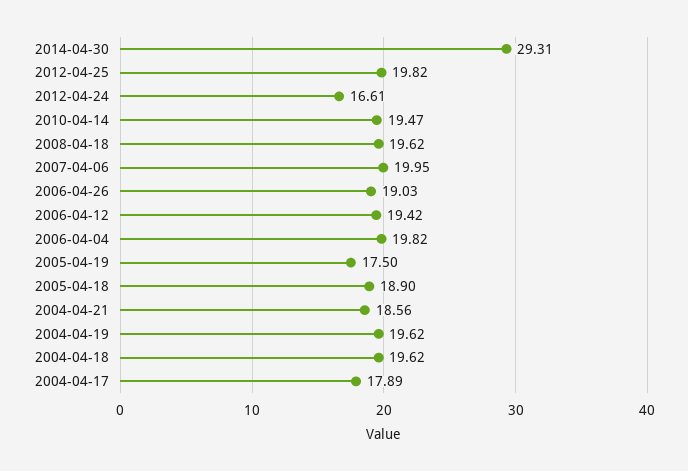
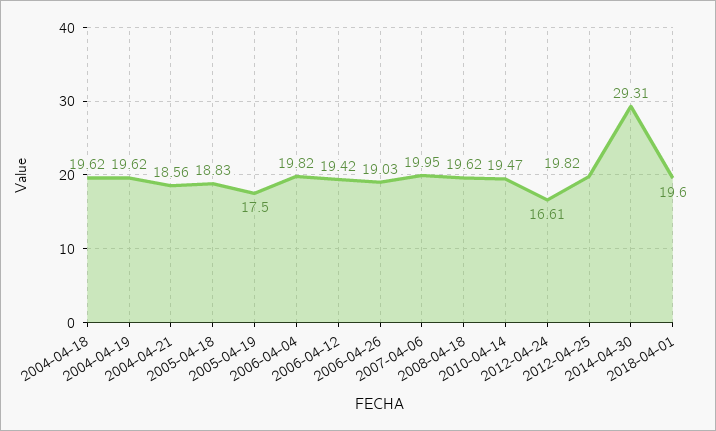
2005-04-18: 18.9 -> 18.83
2004-04-17: 17.89 -> none
2018-04-01: none -> 19.6

